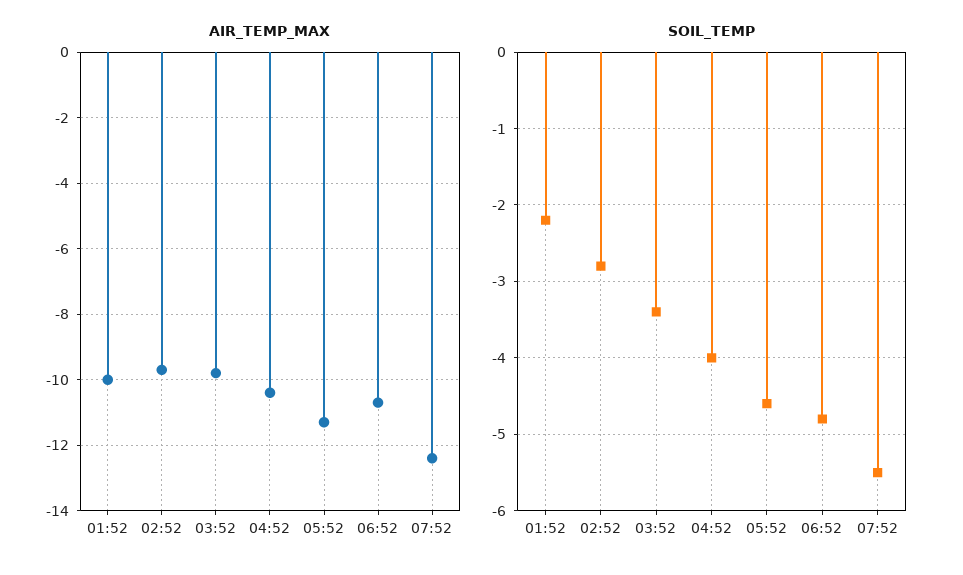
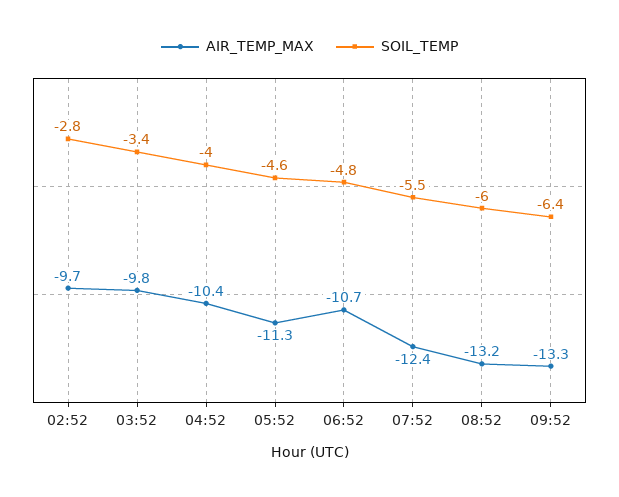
AIR_TEMP_MAX, 01:52: -10 -> none
SOIL_TEMP, 01:52: -2.2 -> none
AIR_TEMP_MAX, 08:52: none -> -13.2
SOIL_TEMP, 08:52: none -> -6
AIR_TEMP_MAX, 09:52: none -> -13.3
SOIL_TEMP, 09:52: none -> -6.4

